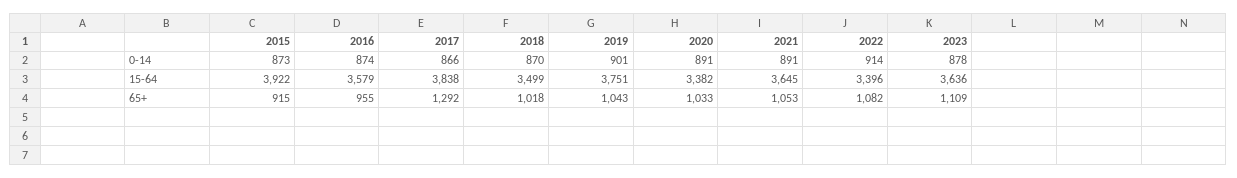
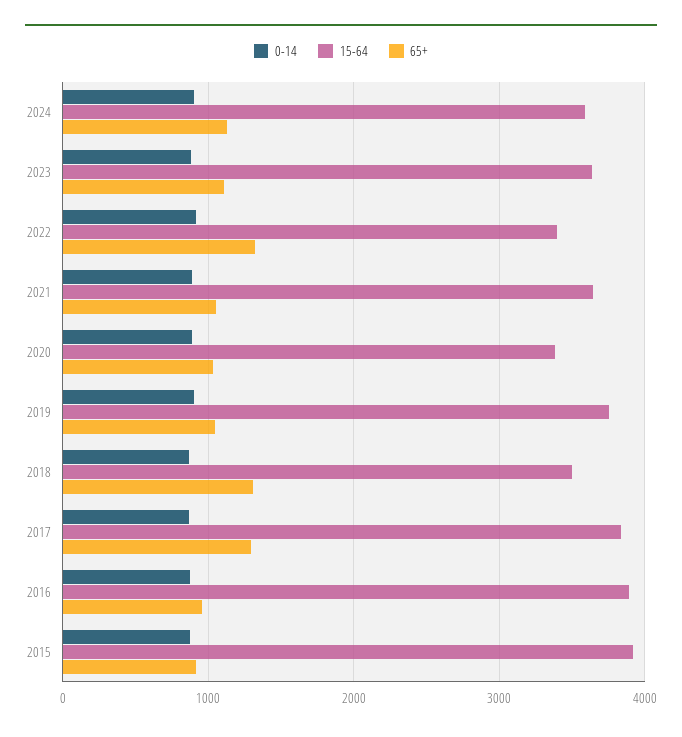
15-64, 2016: 3579 -> 3900
65+, 2018: 1018 -> 1300
65+, 2022: 1082 -> 1300
0-14, 2024: none -> 900
15-64, 2024: none -> 3600
65+, 2024: none -> 1100

